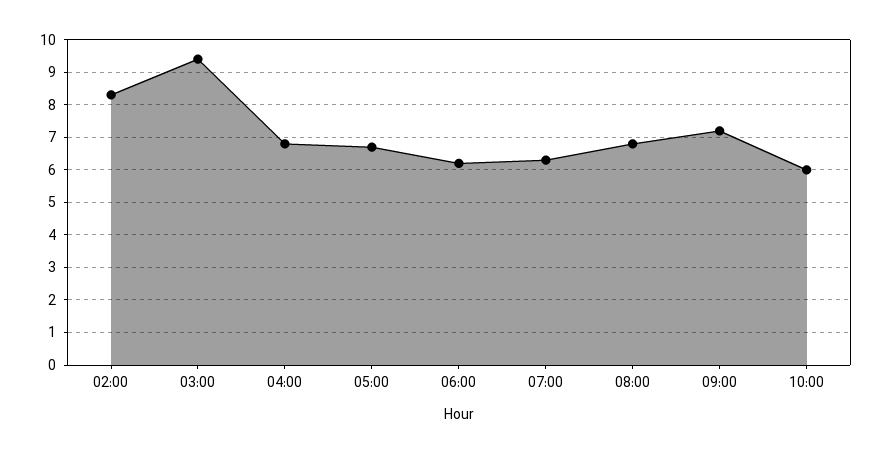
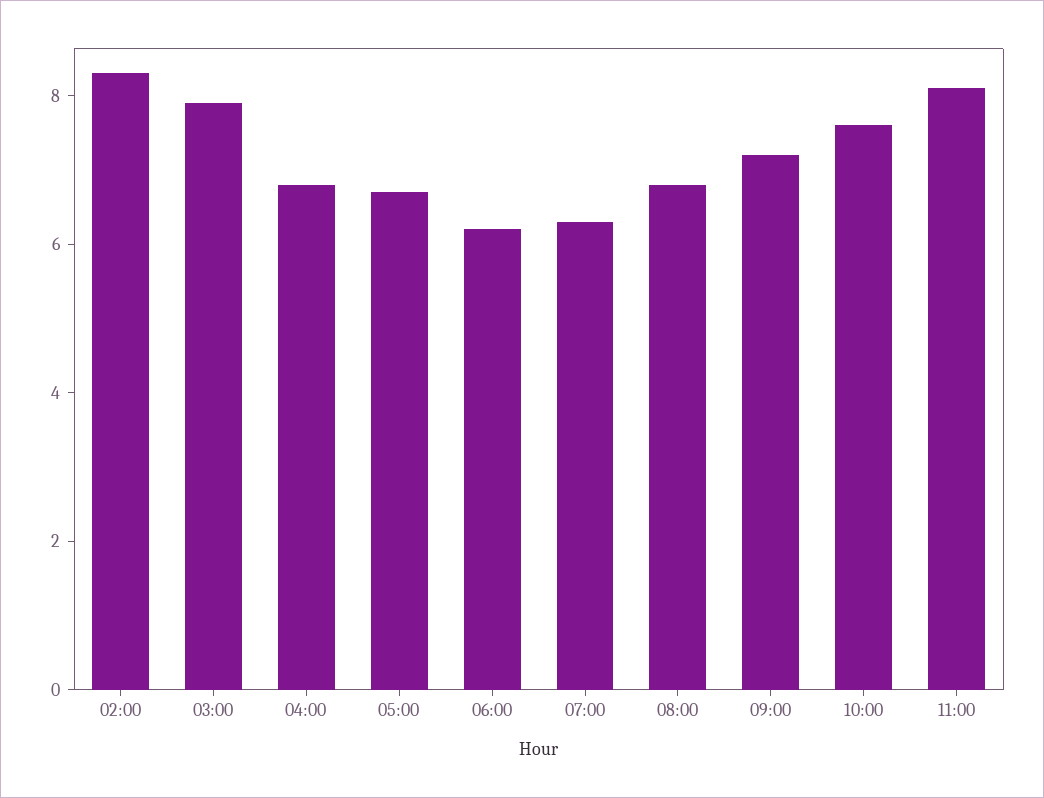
03:00: 9.5 -> 8
10:00: 6 -> 7.5
11:00: none -> 8

